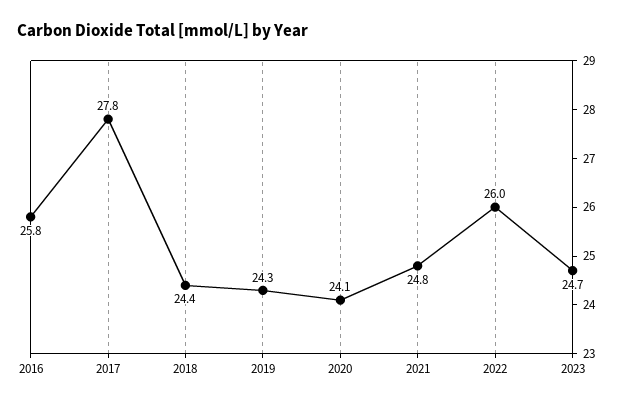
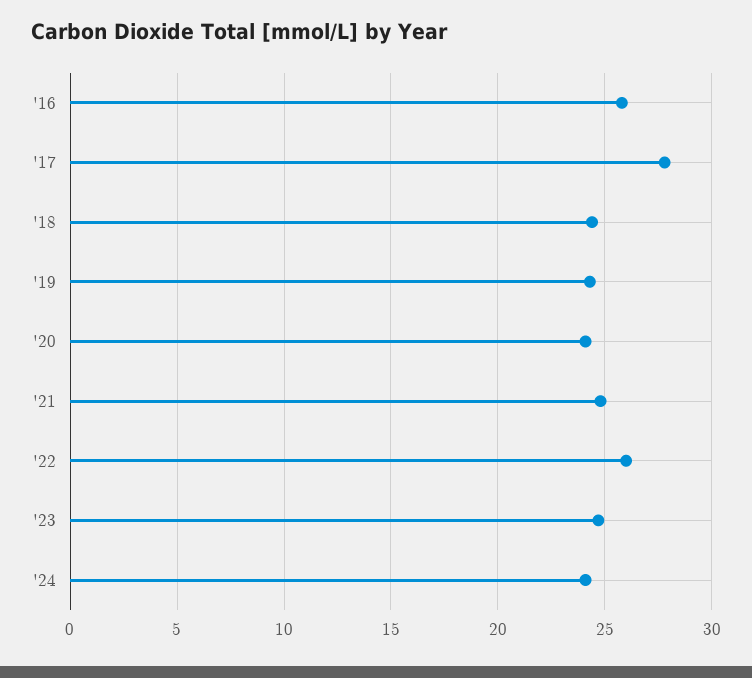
'24: none -> 24

